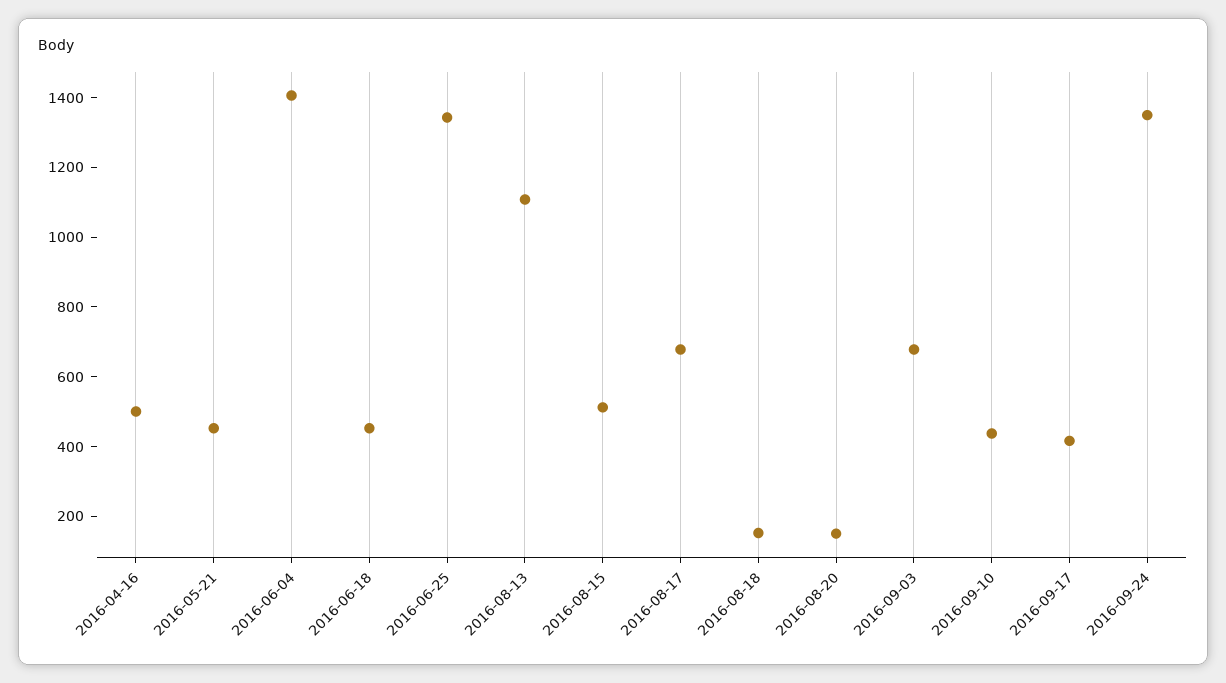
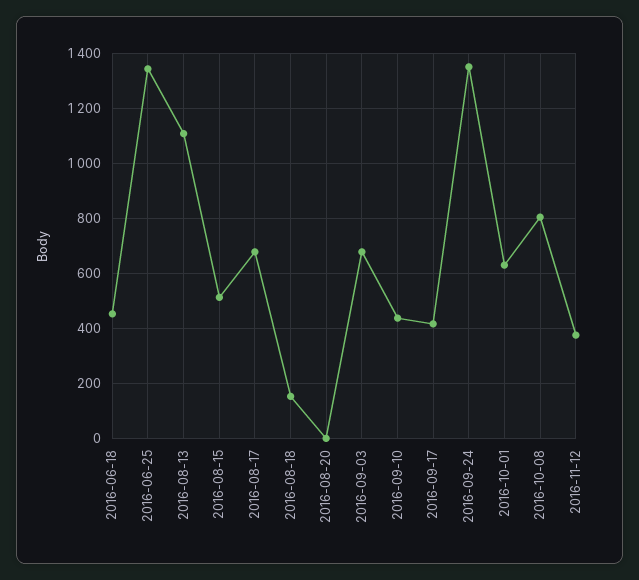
2016-04-16: 500 -> none
2016-05-21: 450 -> none
2016-06-04: 1400 -> none
2016-08-20: 150 -> 0
2016-10-01: none -> 625
2016-10-08: none -> 800
2016-11-12: none -> 375

